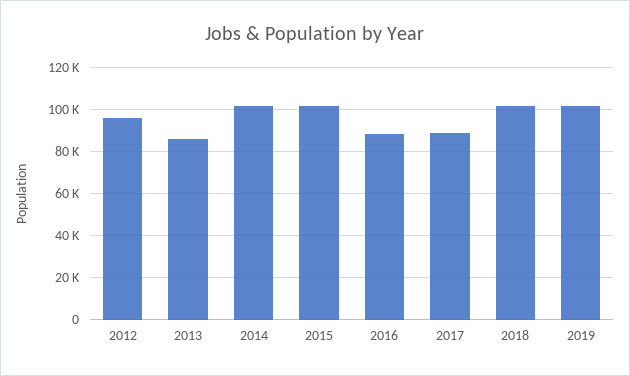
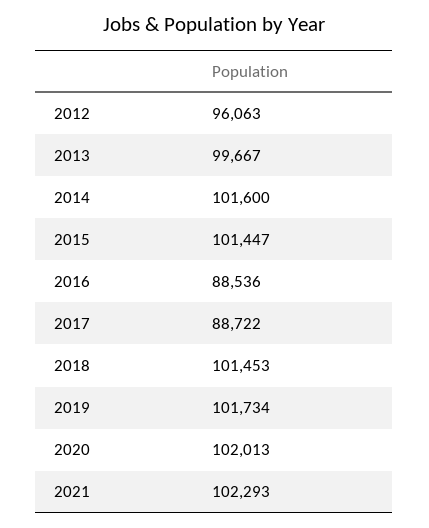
2013: 85000 -> 99667
2020: none -> 102013
2021: none -> 102293

